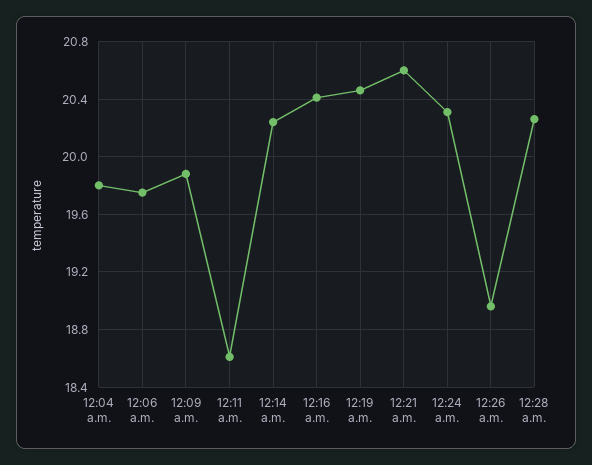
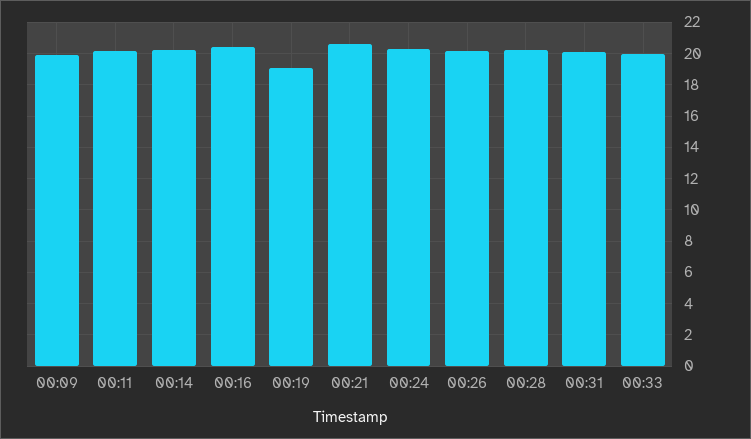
12:04 a.m.: 19.8 -> none
12:06 a.m.: 19.75 -> none
12:11 a.m.: 18.6 -> 20
12:19 a.m.: 20.45 -> 19
12:26 a.m.: 18.95 -> 20
00:31: none -> 20
00:33: none -> 20

